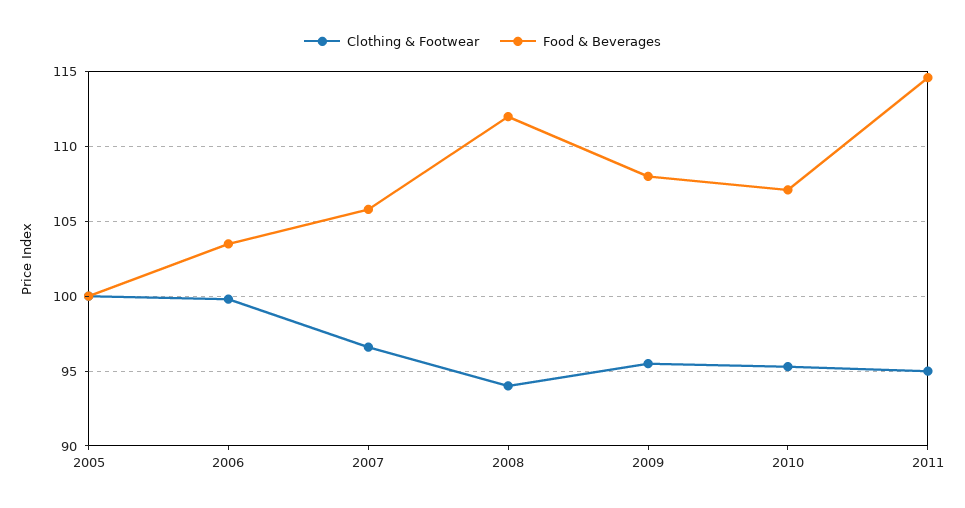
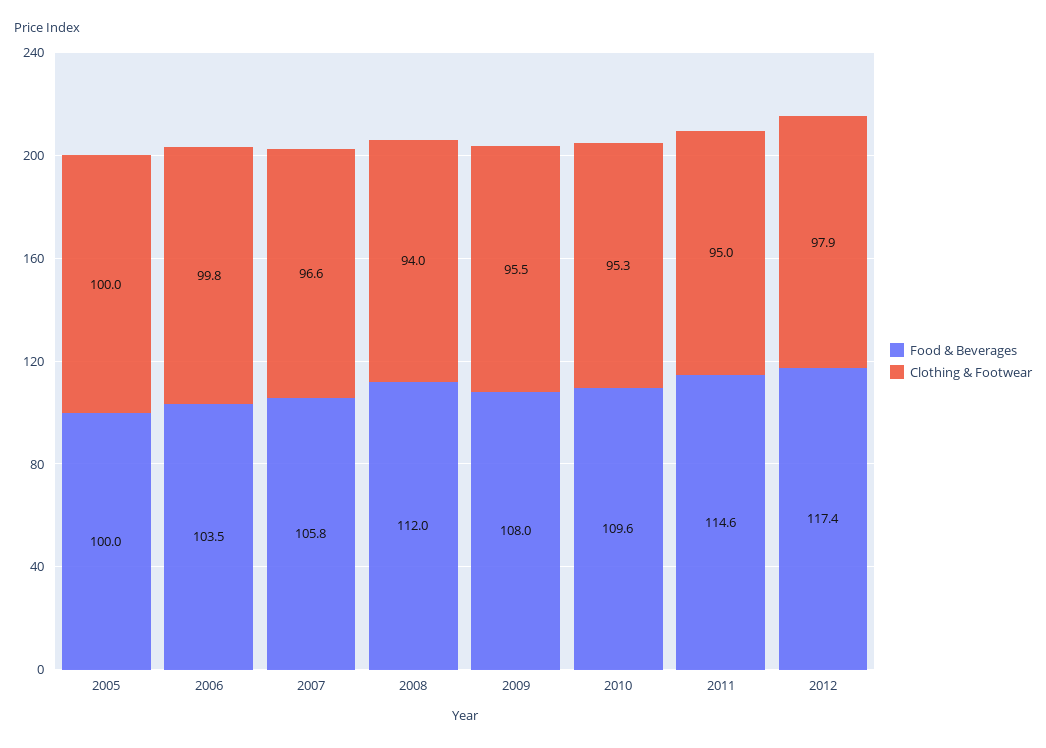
Food & Beverages, 2010: 107 -> 109.6
Food & Beverages, 2012: none -> 117.4
Clothing & Footwear, 2012: none -> 97.9

